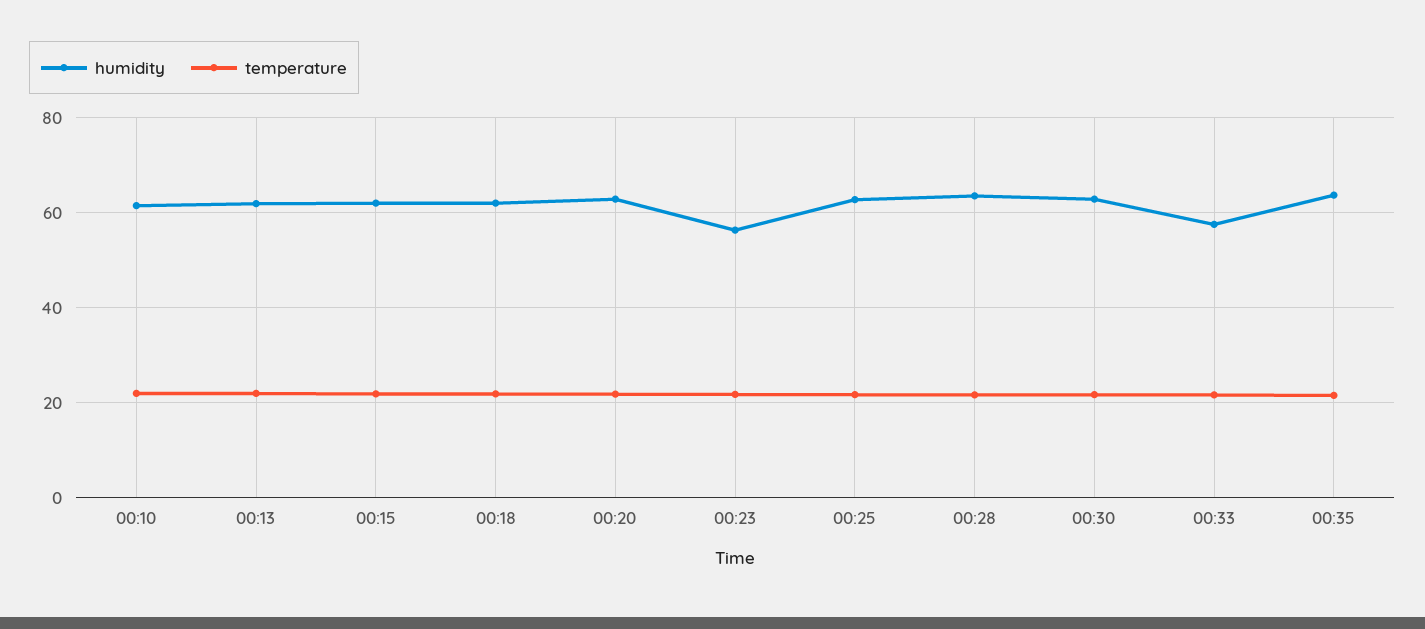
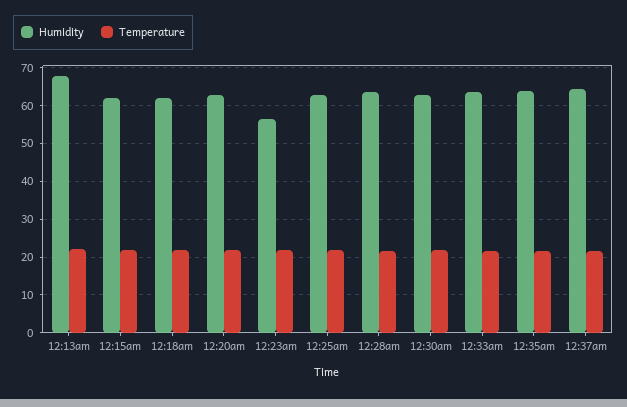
humidity, 00:10: 62 -> none
temperature, 00:10: 22 -> none
humidity, 00:13: 62 -> 68
humidity, 00:33: 58 -> 64
humidity, 12:37am: none -> 64
temperature, 12:37am: none -> 22

